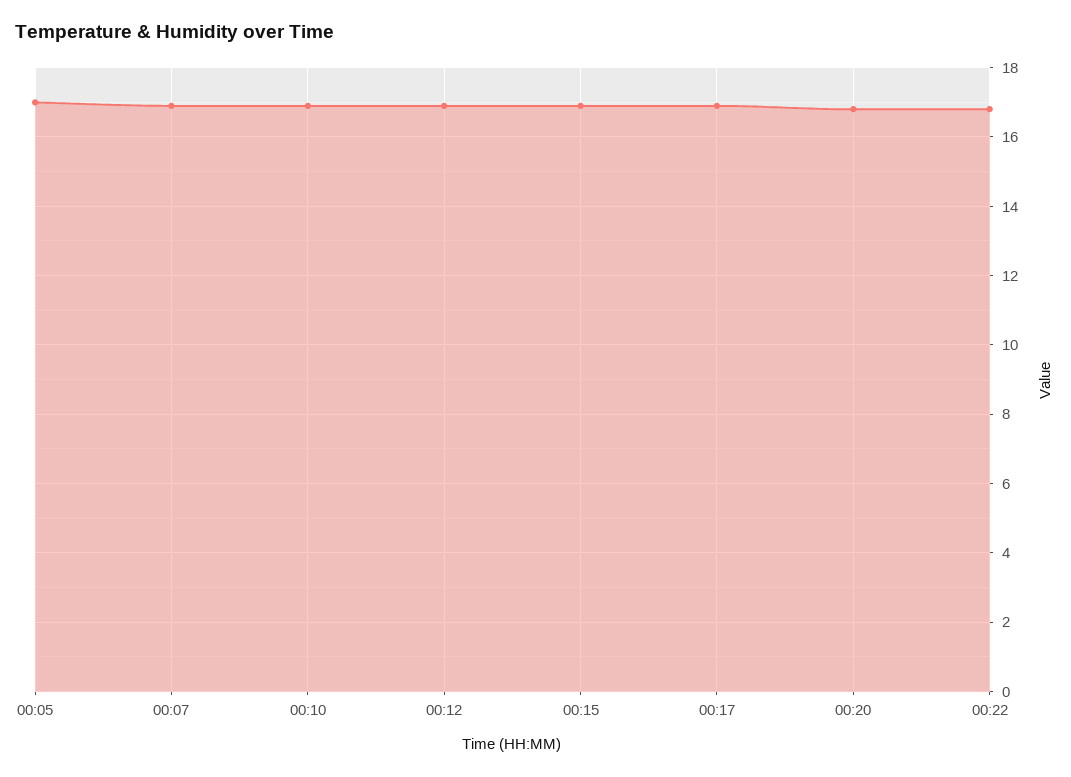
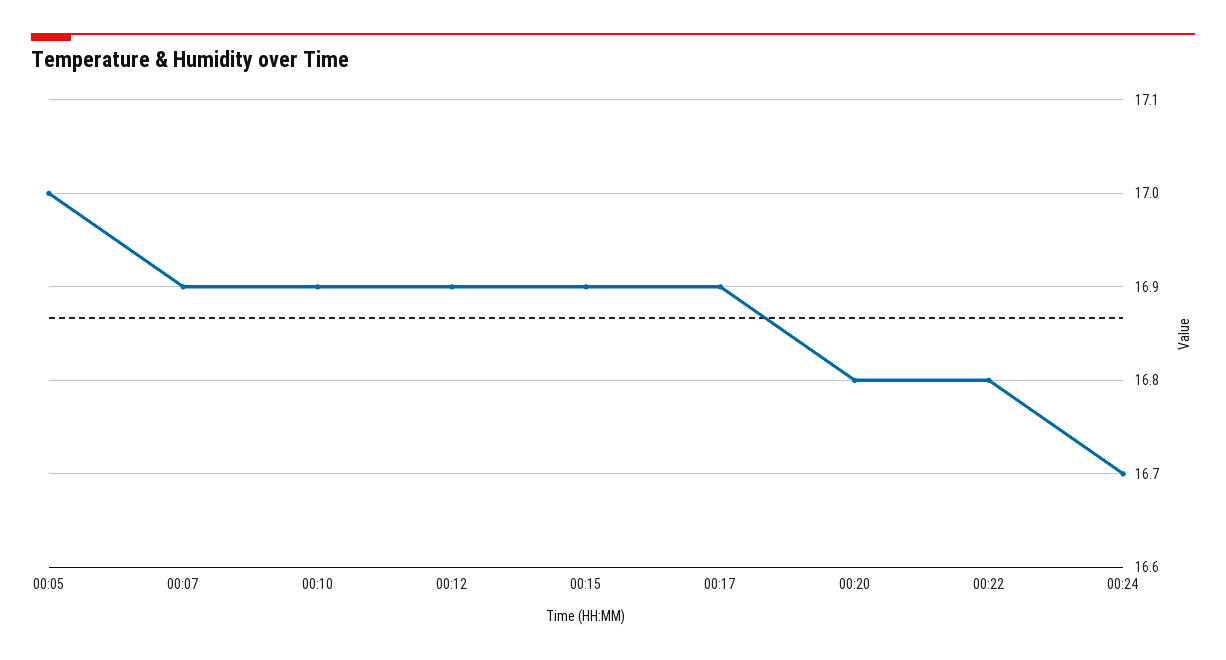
00:24: none -> 16.7

